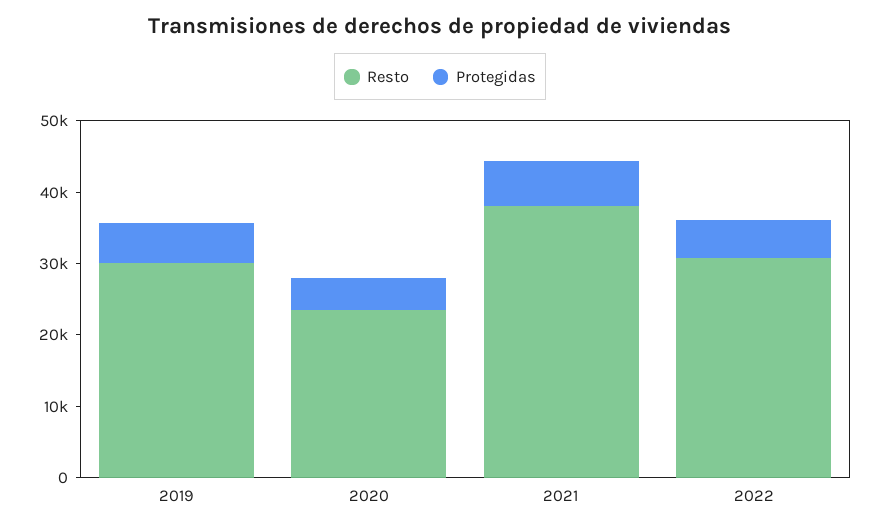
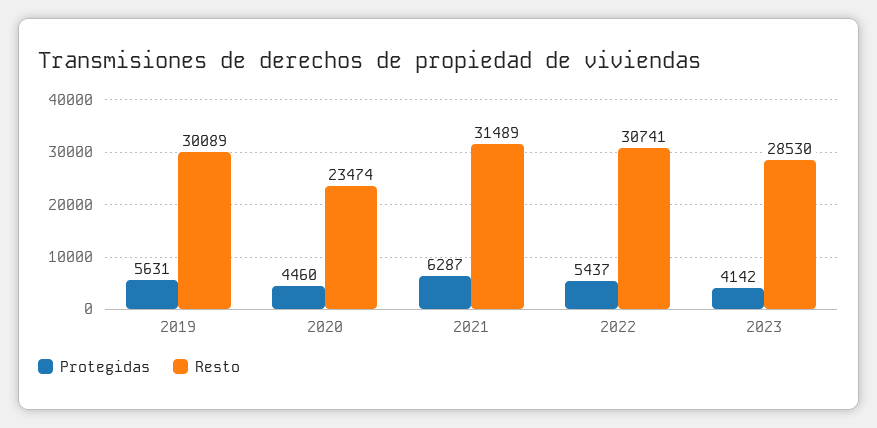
Resto, 2021: 38000 -> 31489
Protegidas, 2023: none -> 4142
Resto, 2023: none -> 28530

